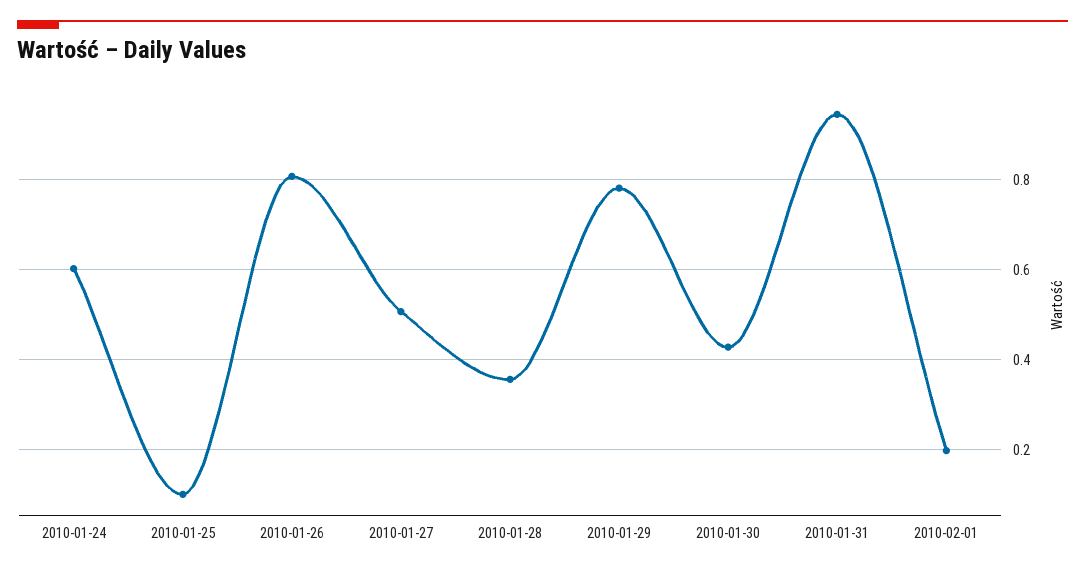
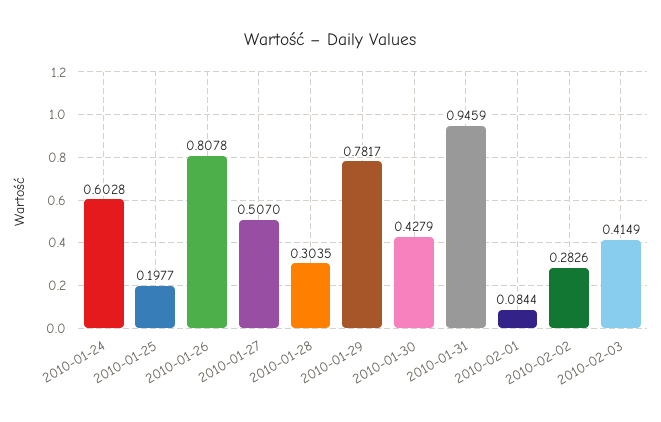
2010-01-25: 0.1 -> 0.1977
2010-01-28: 0.36 -> 0.3035
2010-02-01: 0.2 -> 0.0844
2010-02-02: none -> 0.2826
2010-02-03: none -> 0.4149

